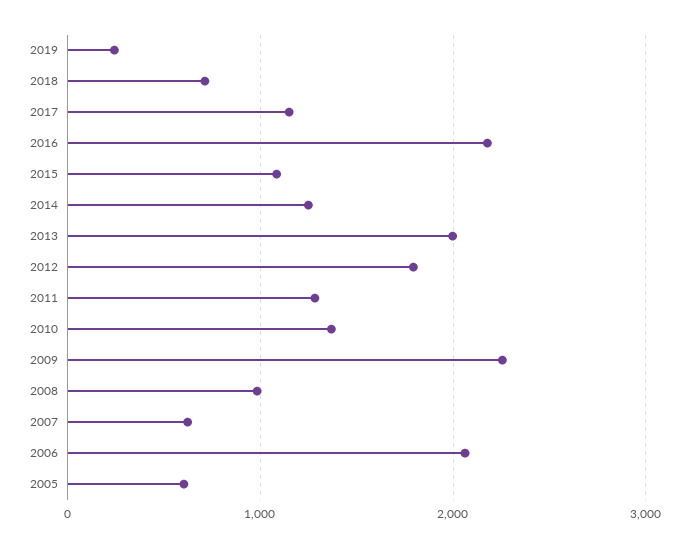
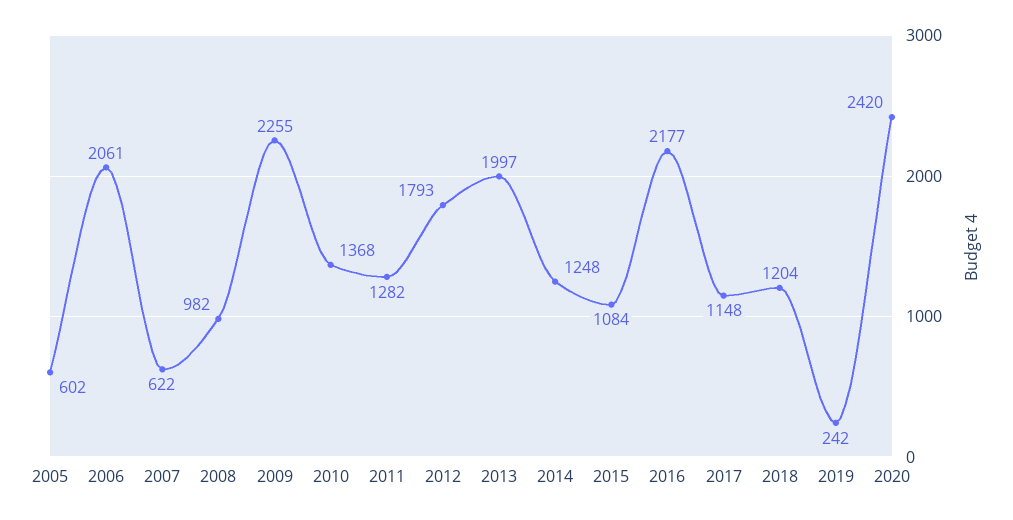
2018: 700 -> 1204
2020: none -> 2420

